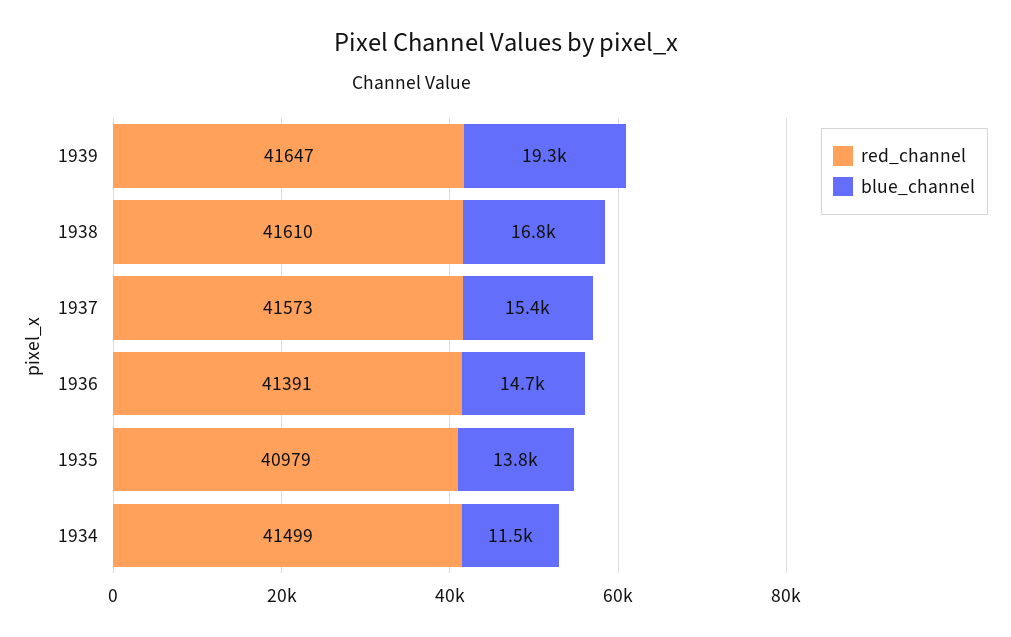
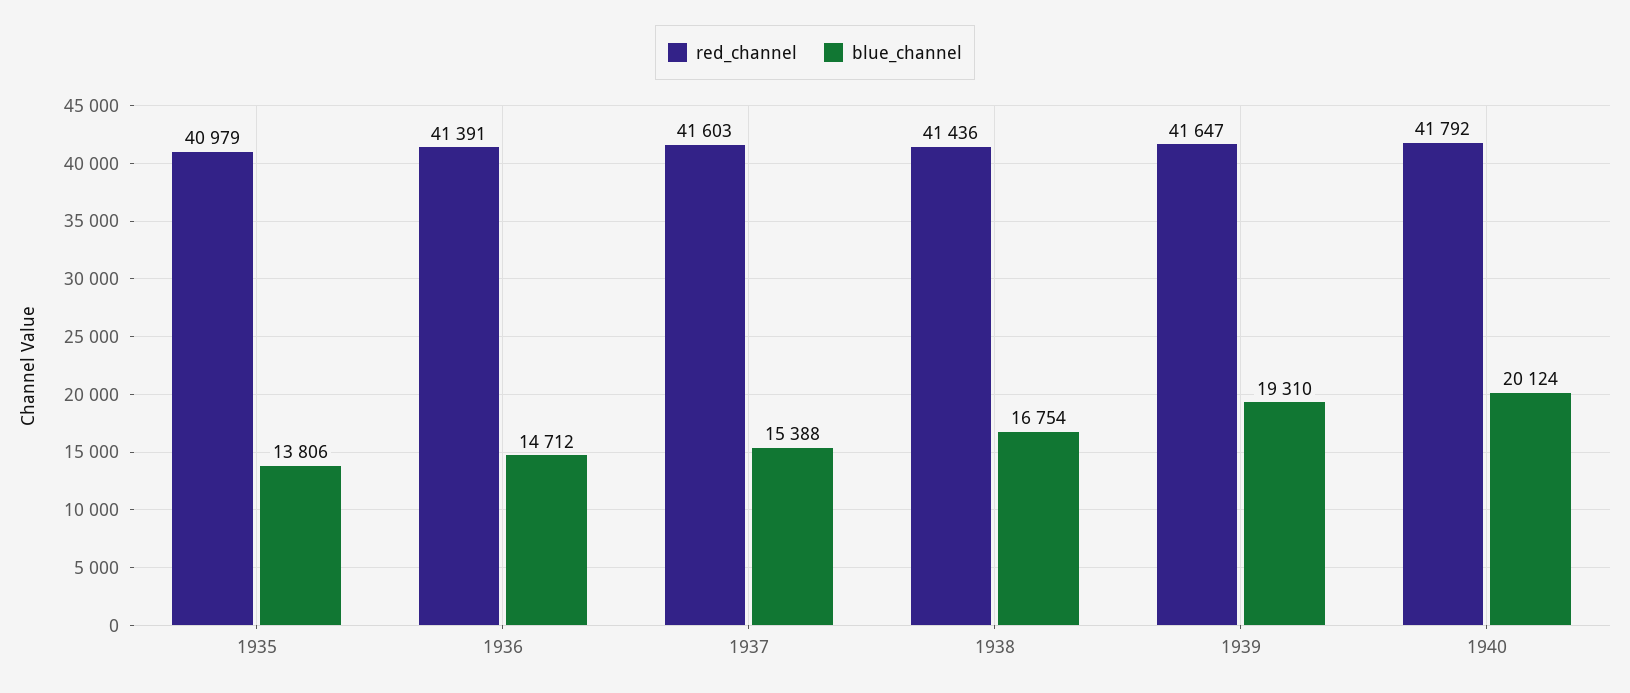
red_channel, 1938: 41610 -> 41436
red_channel, 1937: 41573 -> 41603
red_channel, 1934: 41499 -> none
blue_channel, 1934: 11500 -> none
red_channel, 1940: none -> 41792
blue_channel, 1940: none -> 20124

